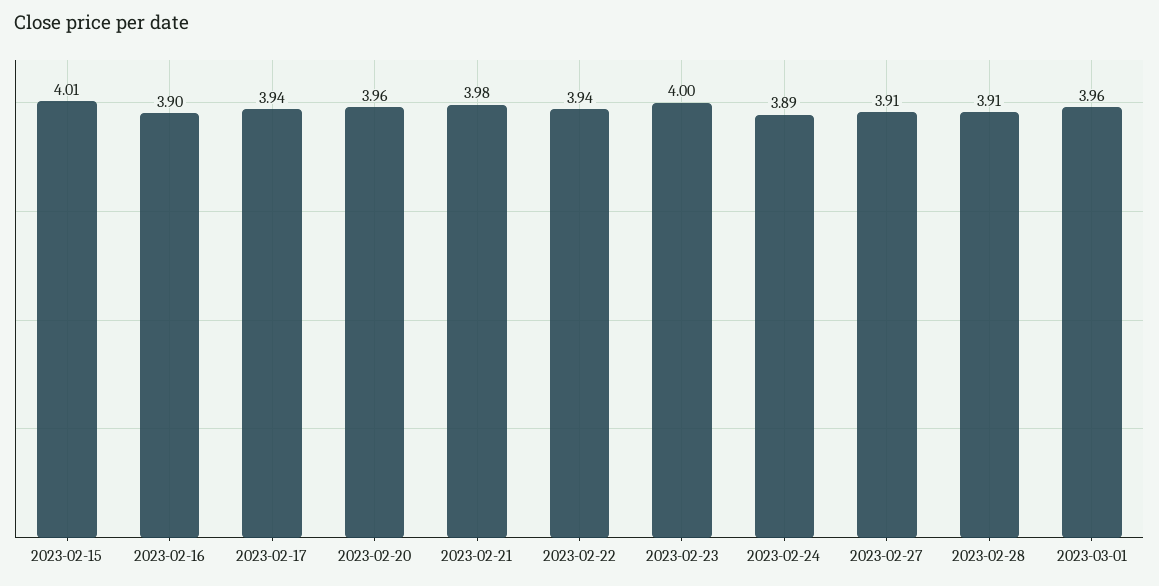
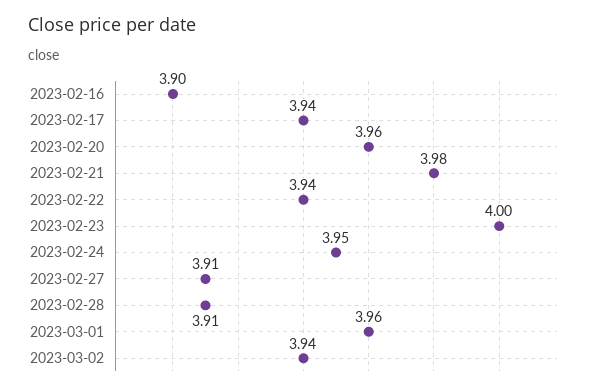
2023-02-15: 4.01 -> none
2023-02-24: 3.89 -> 3.95
2023-03-02: none -> 3.94

